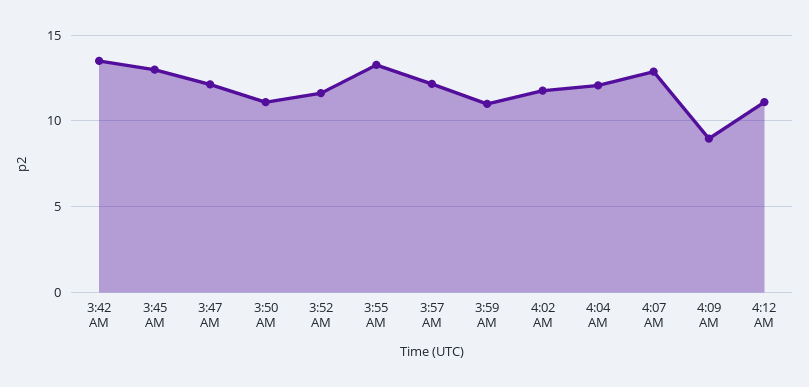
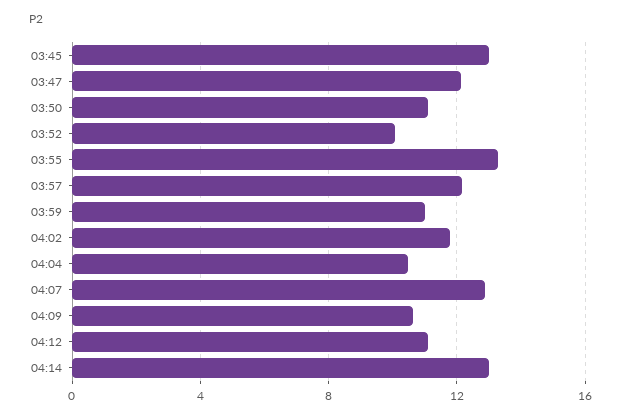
3:42 AM: 13.5 -> none
3:52 AM: 11.5 -> 10
4:04 AM: 12 -> 10.5
4:09 AM: 9 -> 10.5
04:14: none -> 13

